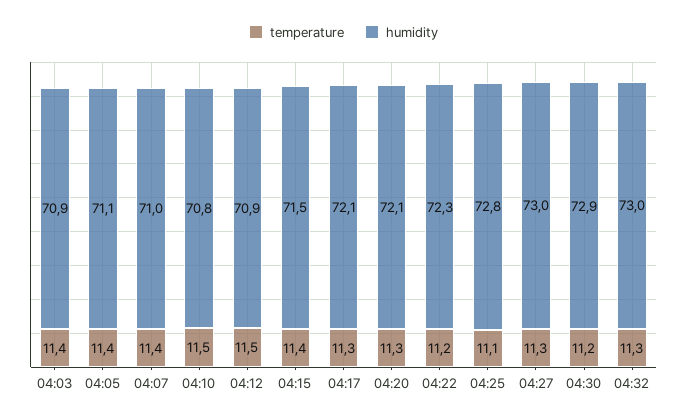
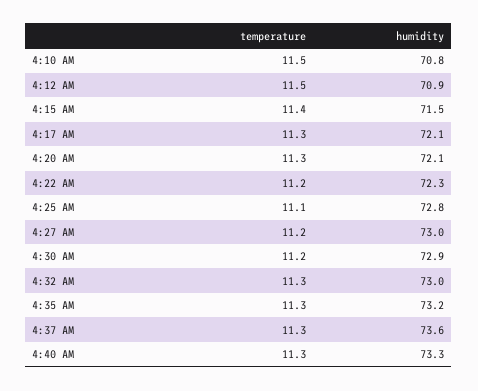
temperature, 04:03: 11.4 -> none
humidity, 04:03: 70.9 -> none
temperature, 04:05: 11.4 -> none
humidity, 04:05: 71.1 -> none
temperature, 04:07: 11.4 -> none
humidity, 04:07: 71 -> none
temperature, 04:27: 11.3 -> 11.2
temperature, 4:35 AM: none -> 11.3
humidity, 4:35 AM: none -> 73.2
temperature, 4:37 AM: none -> 11.3
humidity, 4:37 AM: none -> 73.6
temperature, 4:40 AM: none -> 11.3
humidity, 4:40 AM: none -> 73.3

